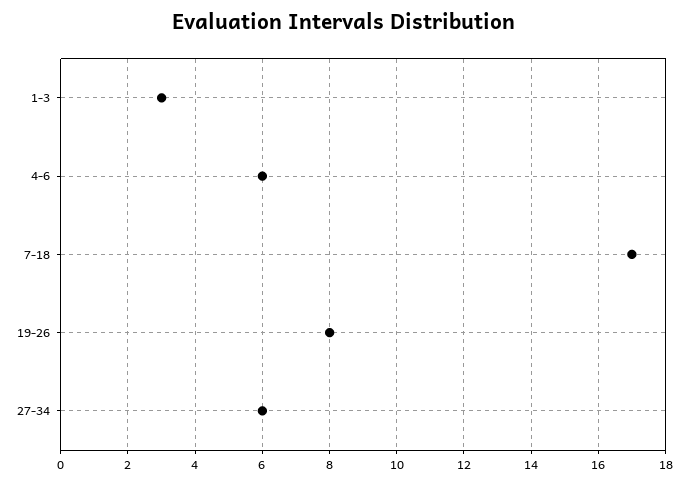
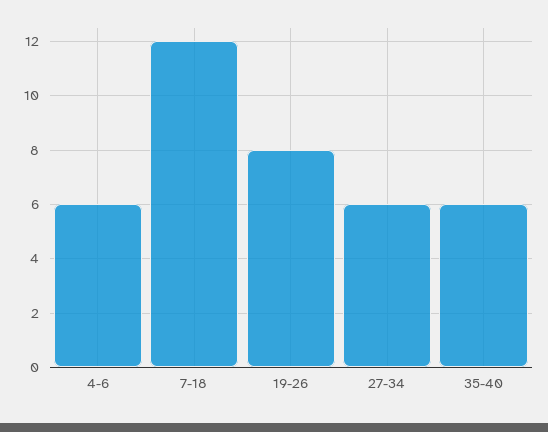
1-3: 3 -> none
7-18: 17 -> 12
35-40: none -> 6

